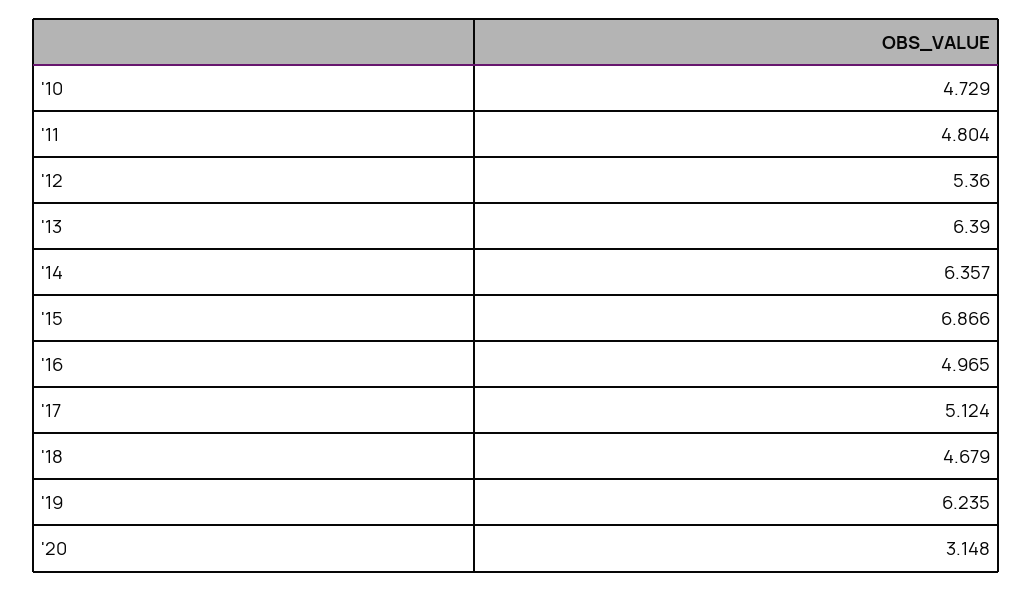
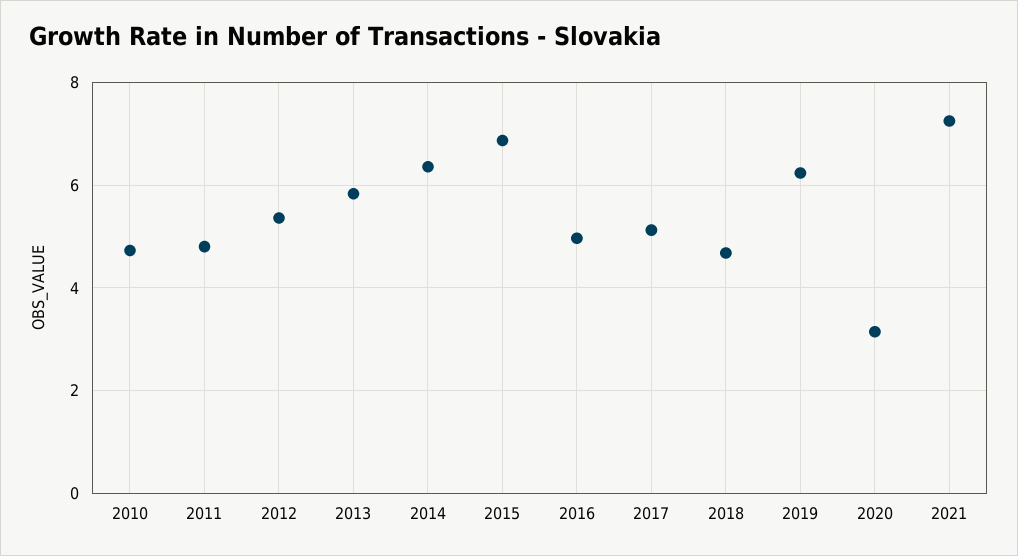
'13: 6.39 -> 5.8
2021: none -> 7.2

